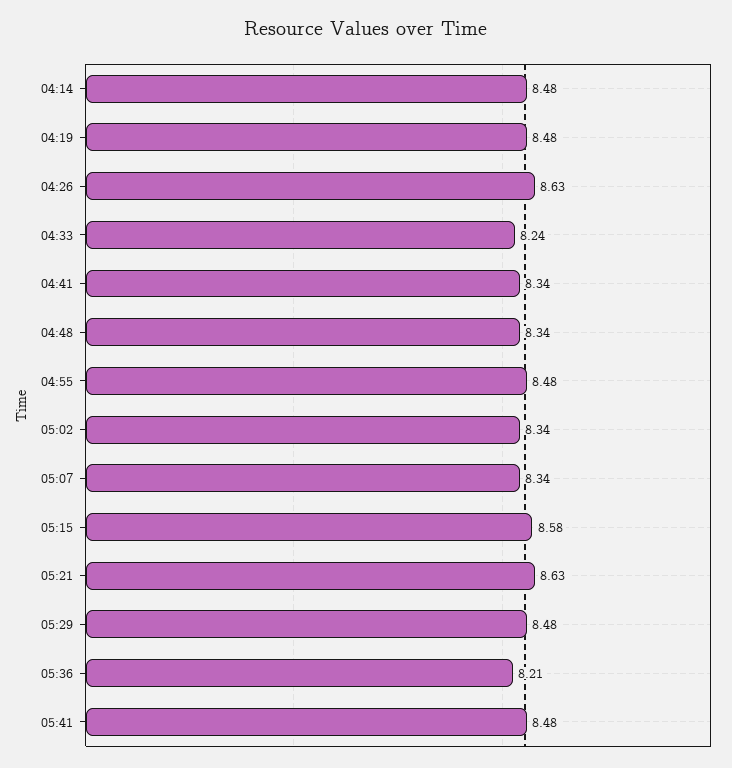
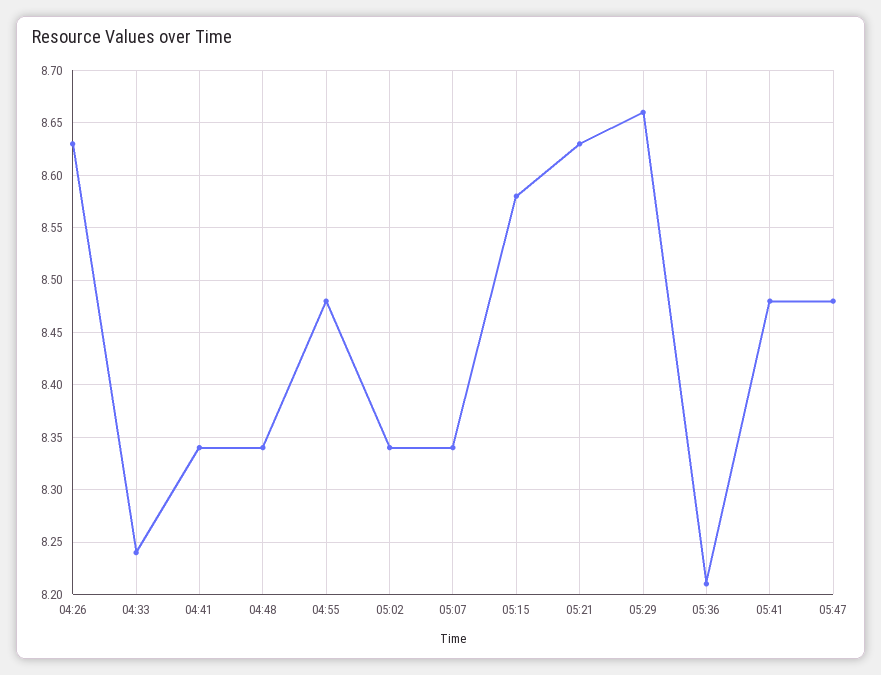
04:14: 8.48 -> none
04:19: 8.48 -> none
05:29: 8.48 -> 8.66
05:47: none -> 8.48

